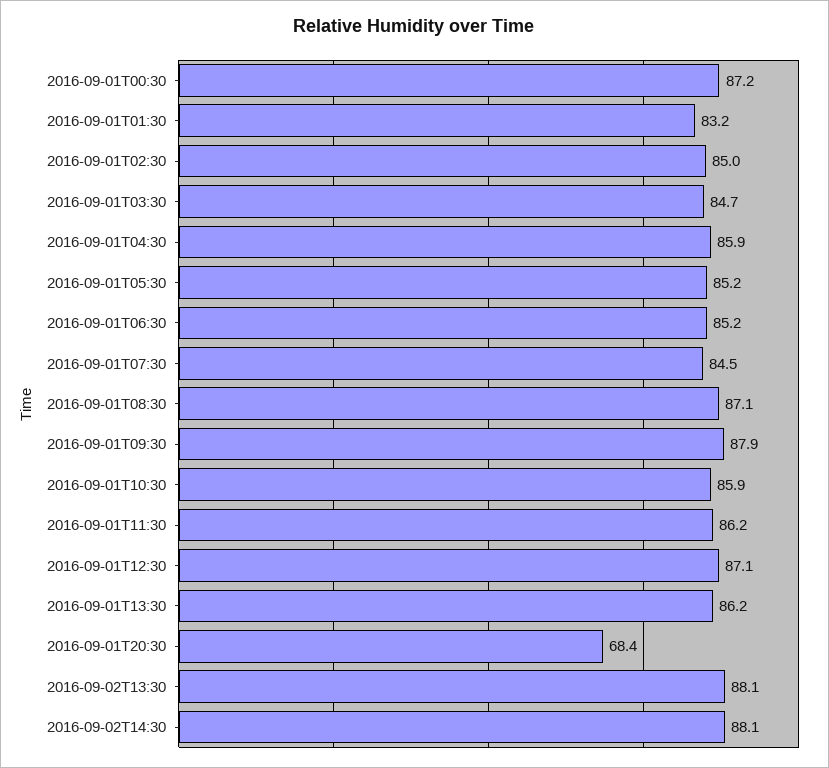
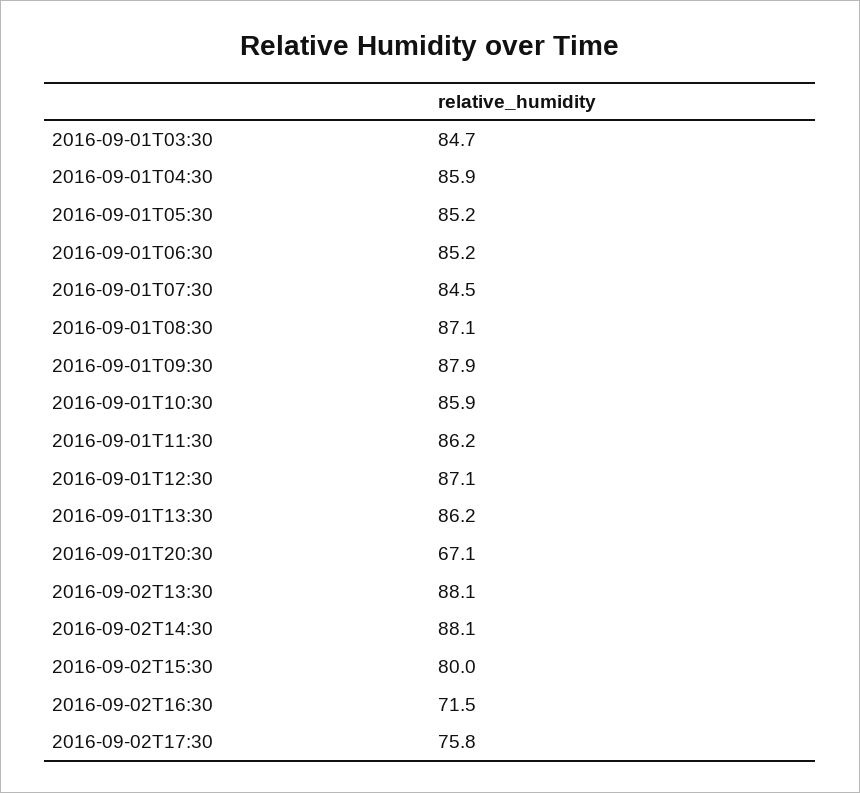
2016-09-01T00:30: 87.2 -> none
2016-09-01T01:30: 83.2 -> none
2016-09-01T02:30: 85 -> none
2016-09-01T20:30: 68.4 -> 67.1
2016-09-02T15:30: none -> 80
2016-09-02T16:30: none -> 71.5
2016-09-02T17:30: none -> 75.8

